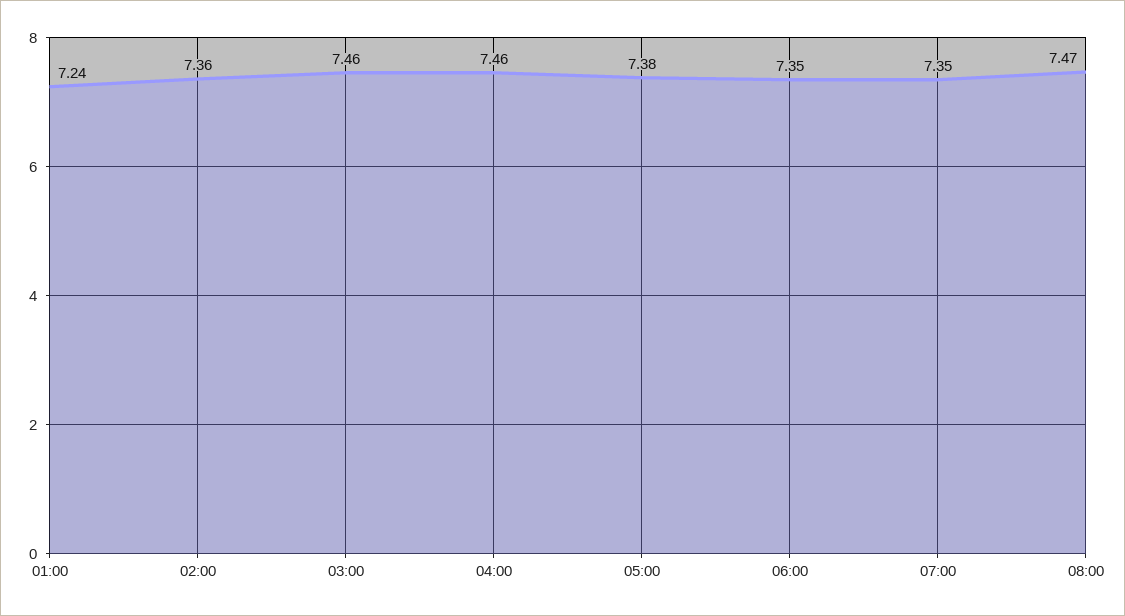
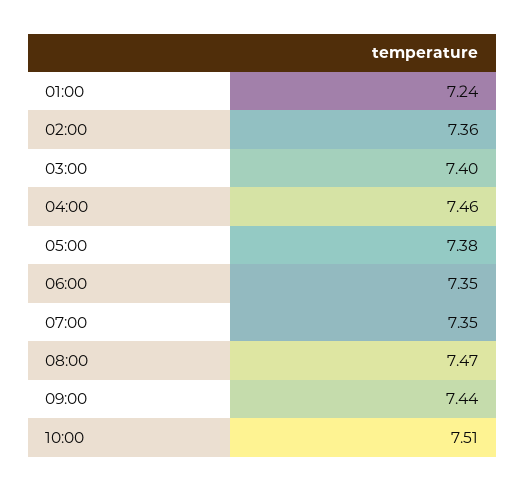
03:00: 7.46 -> 7.4
09:00: none -> 7.44
10:00: none -> 7.51

